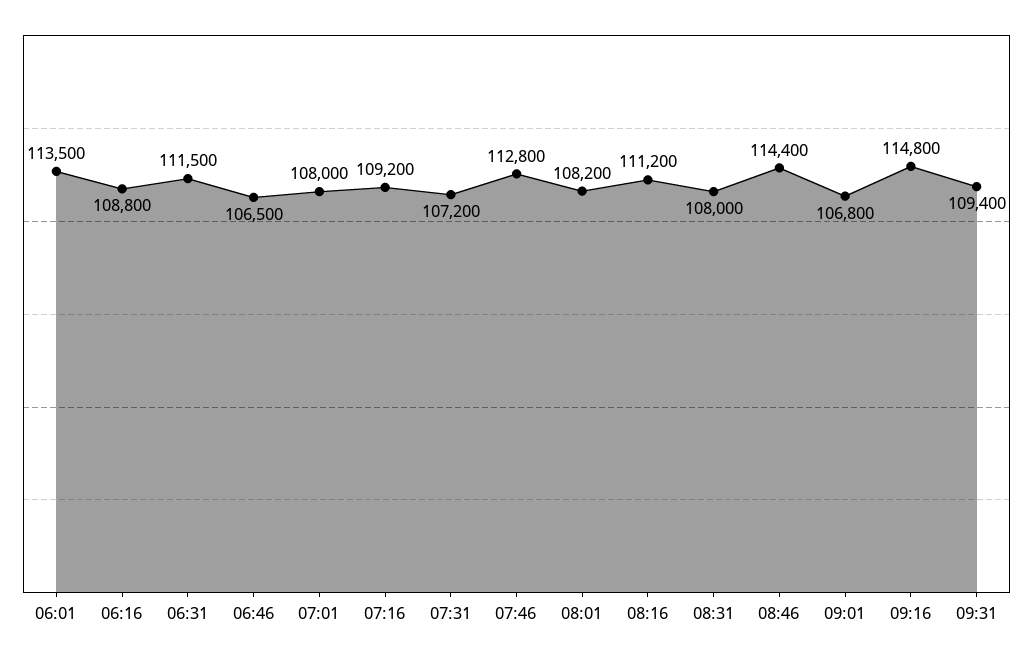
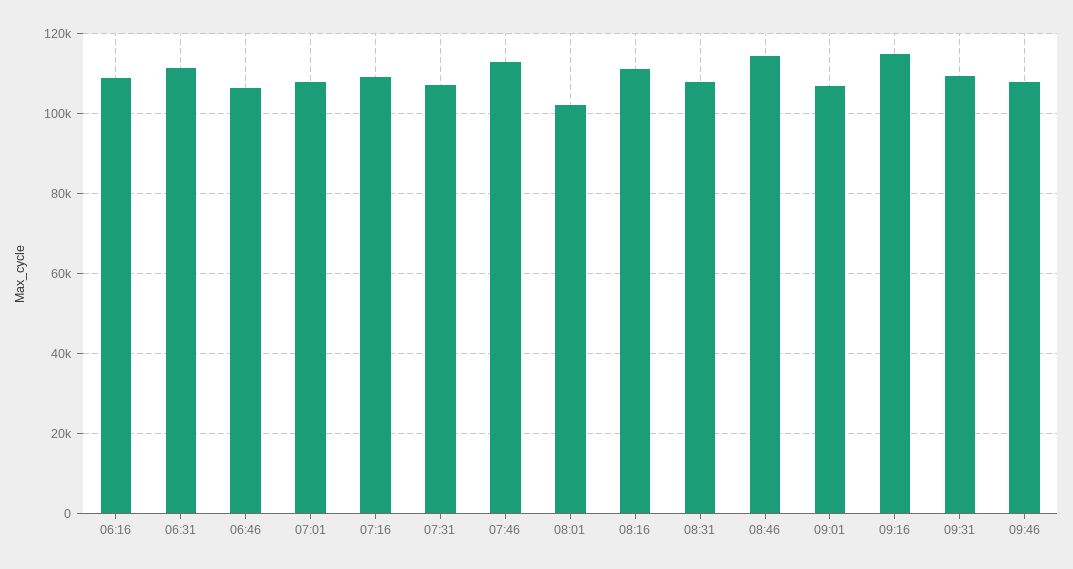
06:01: 113500 -> none
08:01: 108200 -> 102000
09:46: none -> 108000

